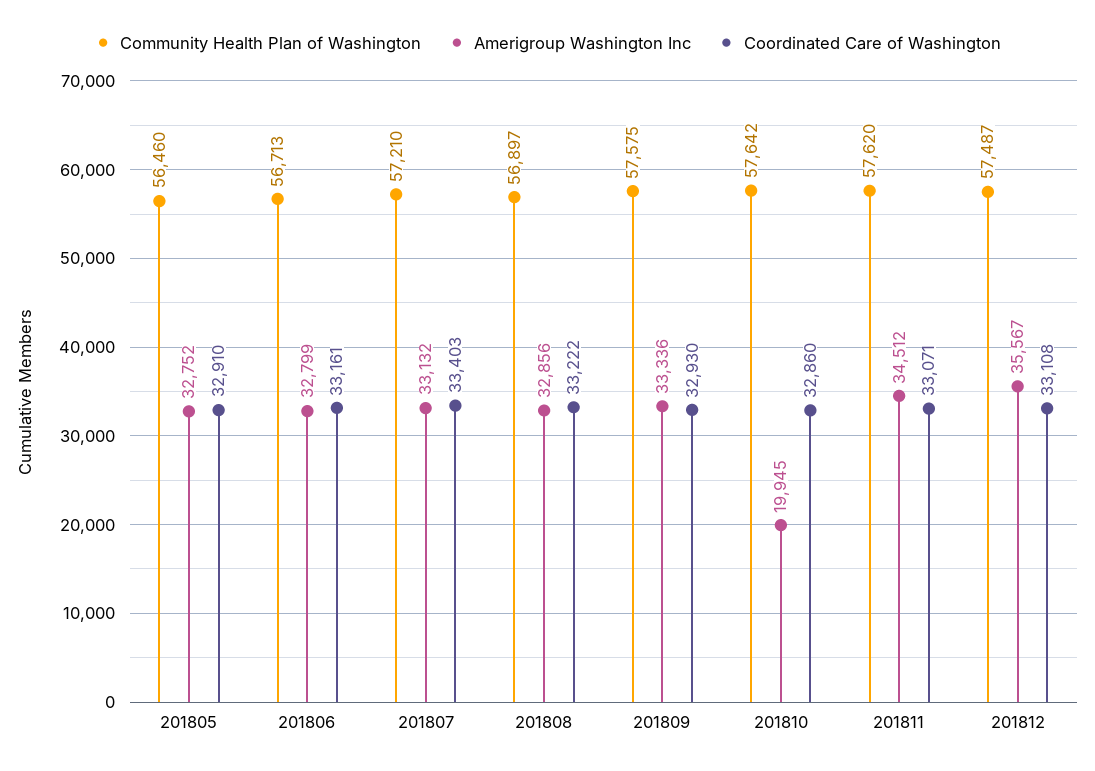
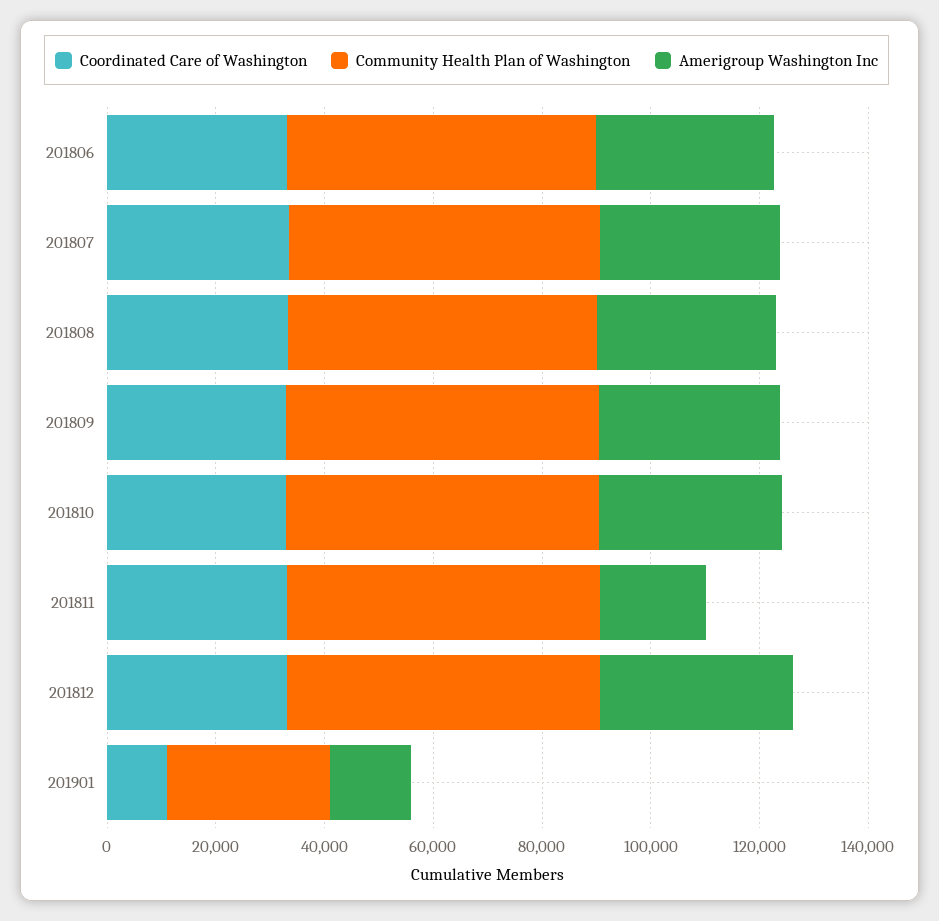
Community Health Plan of Washington, 201805: 56460 -> none
Amerigroup Washington Inc, 201805: 32752 -> none
Coordinated Care of Washington, 201805: 32910 -> none
Amerigroup Washington Inc, 201810: 19945 -> 35000
Amerigroup Washington Inc, 201811: 34512 -> 20000
Coordinated Care of Washington, 201901: none -> 10000
Community Health Plan of Washington, 201901: none -> 30000
Amerigroup Washington Inc, 201901: none -> 15000

